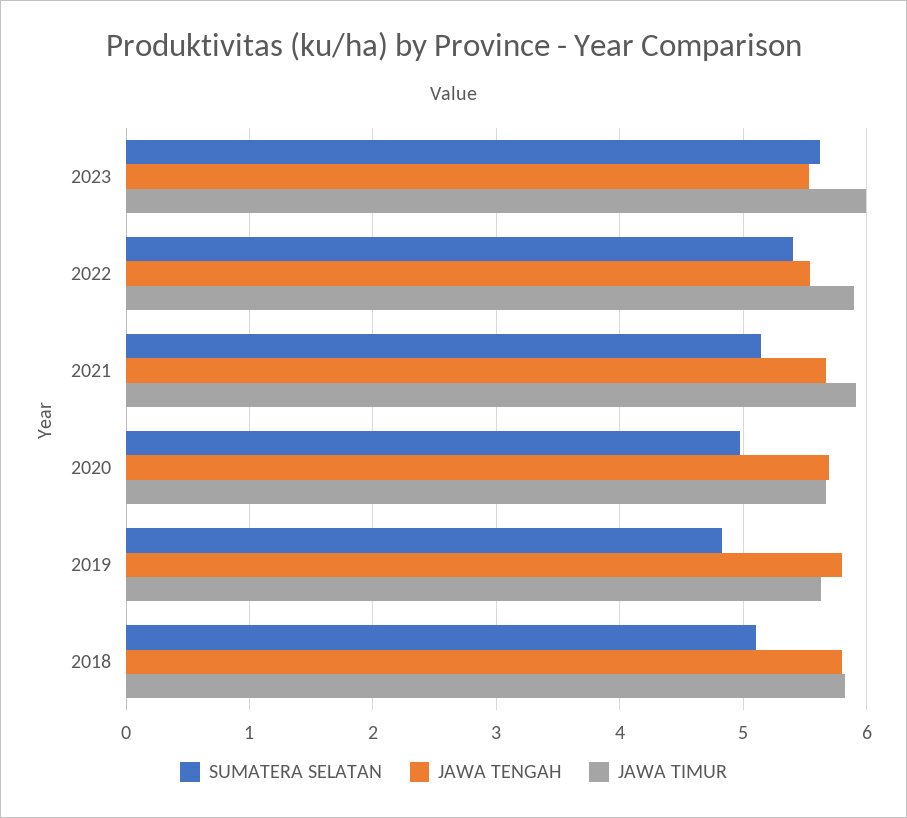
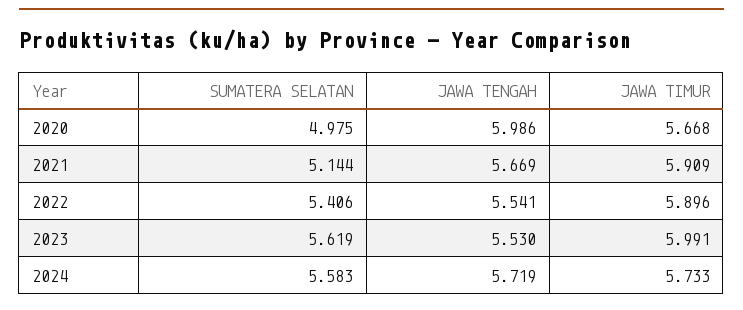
JAWA TENGAH, 2020: 5.7 -> 5.986
SUMATERA SELATAN, 2019: 4.8 -> none
JAWA TENGAH, 2019: 5.8 -> none
JAWA TIMUR, 2019: 5.6 -> none
SUMATERA SELATAN, 2018: 5.1 -> none
JAWA TENGAH, 2018: 5.8 -> none
JAWA TIMUR, 2018: 5.8 -> none
SUMATERA SELATAN, 2024: none -> 5.583
JAWA TENGAH, 2024: none -> 5.719
JAWA TIMUR, 2024: none -> 5.733

